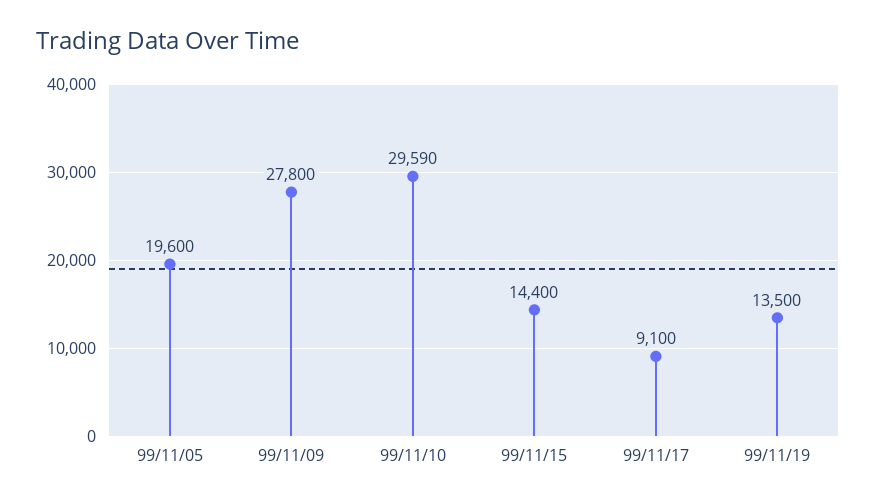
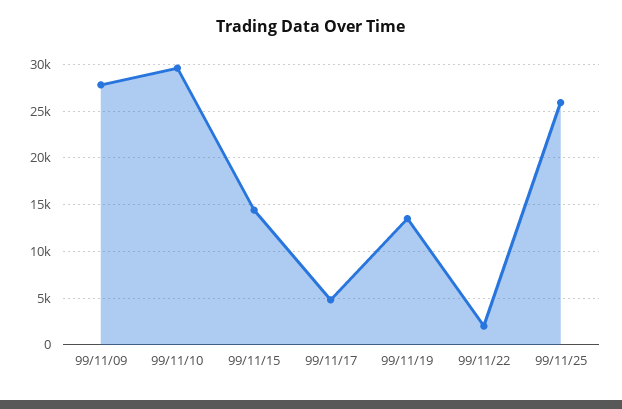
99/11/05: 19600 -> none
99/11/17: 9100 -> 5000
99/11/22: none -> 2000
99/11/25: none -> 26000

